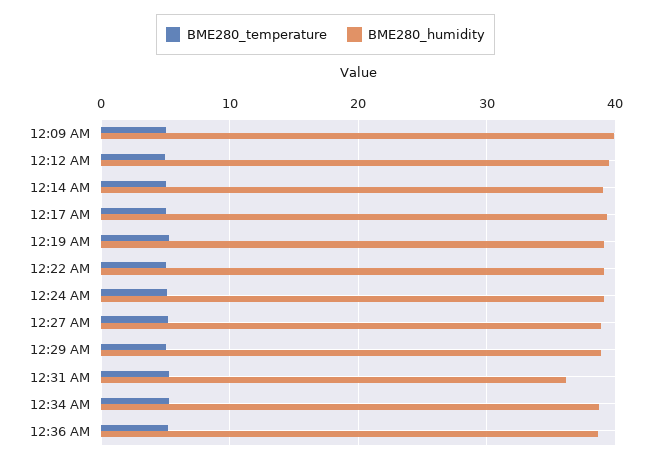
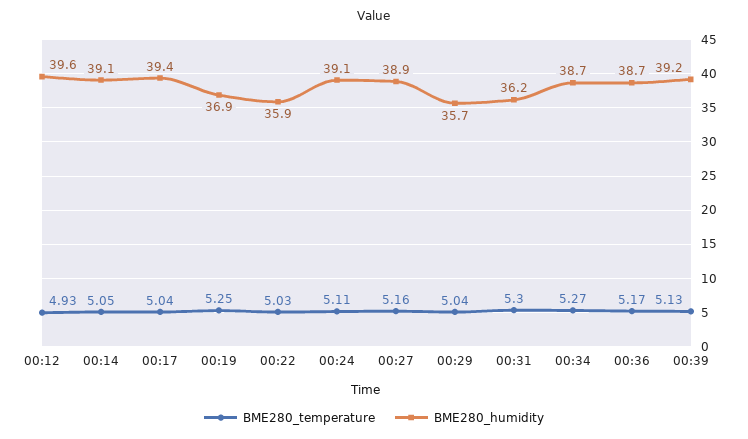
BME280_temperature, 12:09 AM: 5 -> none
BME280_humidity, 12:09 AM: 40 -> none
BME280_humidity, 12:19 AM: 39 -> 36.9
BME280_humidity, 12:22 AM: 39 -> 35.9
BME280_humidity, 12:29 AM: 39 -> 35.7
BME280_temperature, 00:39: none -> 5.13
BME280_humidity, 00:39: none -> 39.2

